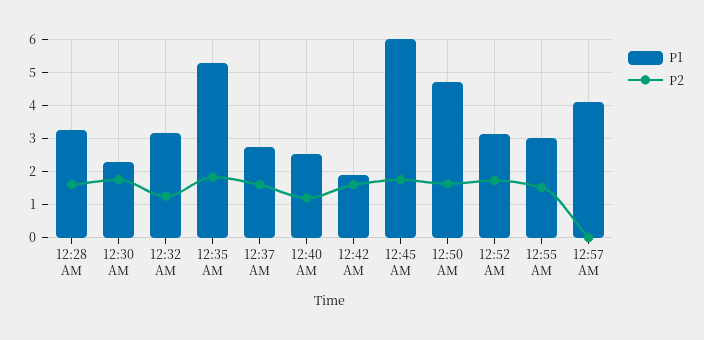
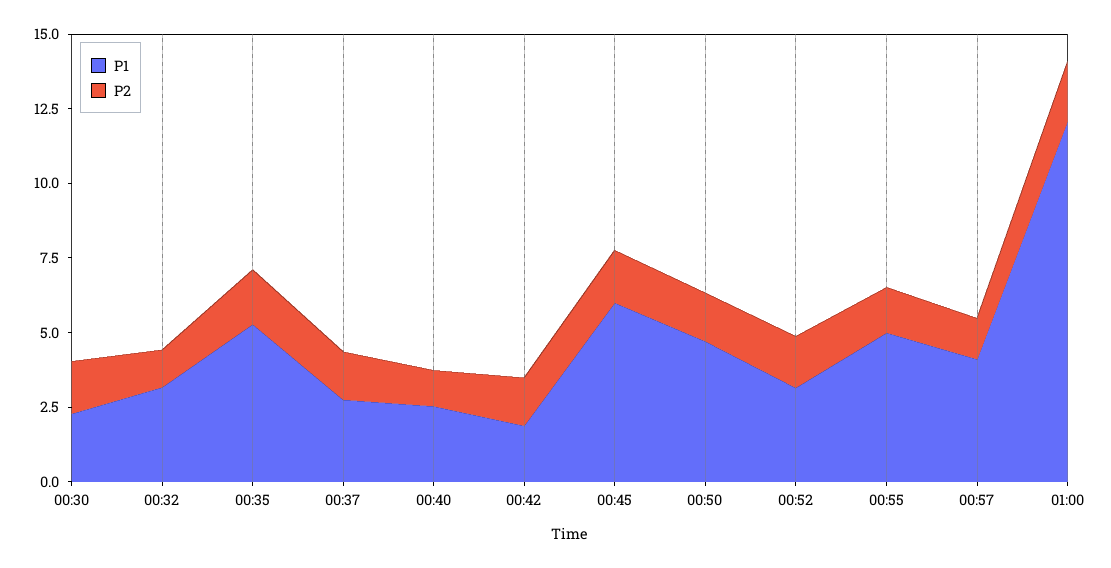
P1, 12:28 AM: 3.2 -> none
P2, 12:28 AM: 1.6 -> none
P1, 12:55 AM: 3 -> 5
P2, 12:57 AM: 0 -> 1.5
P1, 01:00: none -> 12
P2, 01:00: none -> 2

